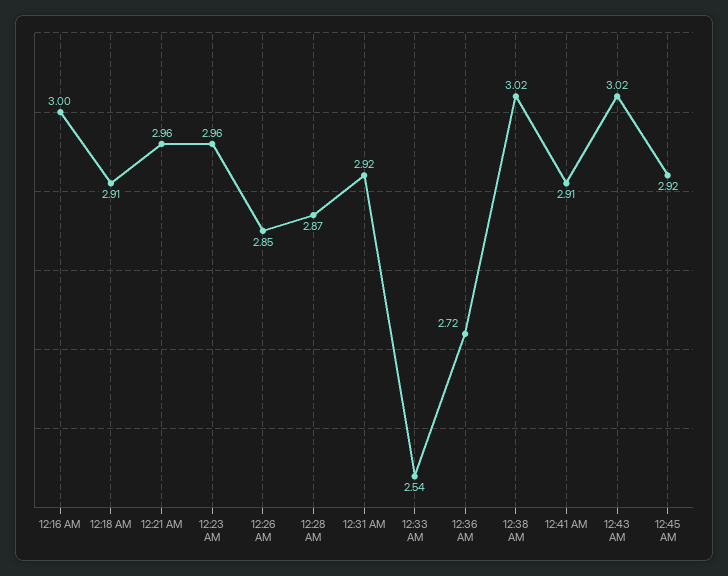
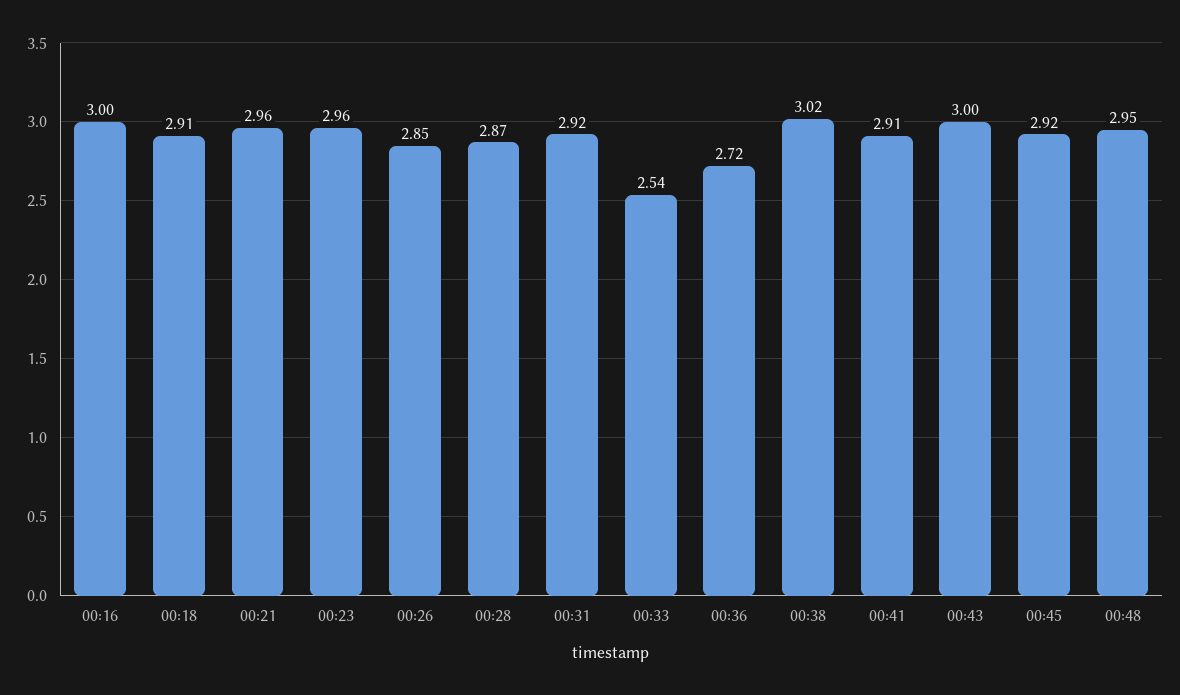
12:43 AM: 3.02 -> 3
00:48: none -> 2.95

